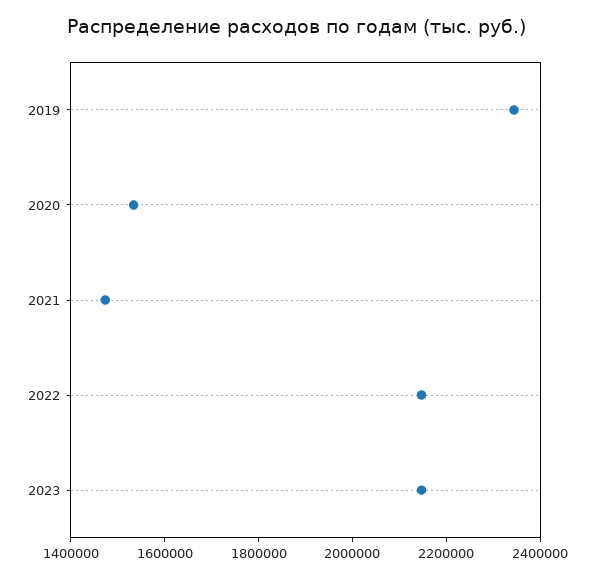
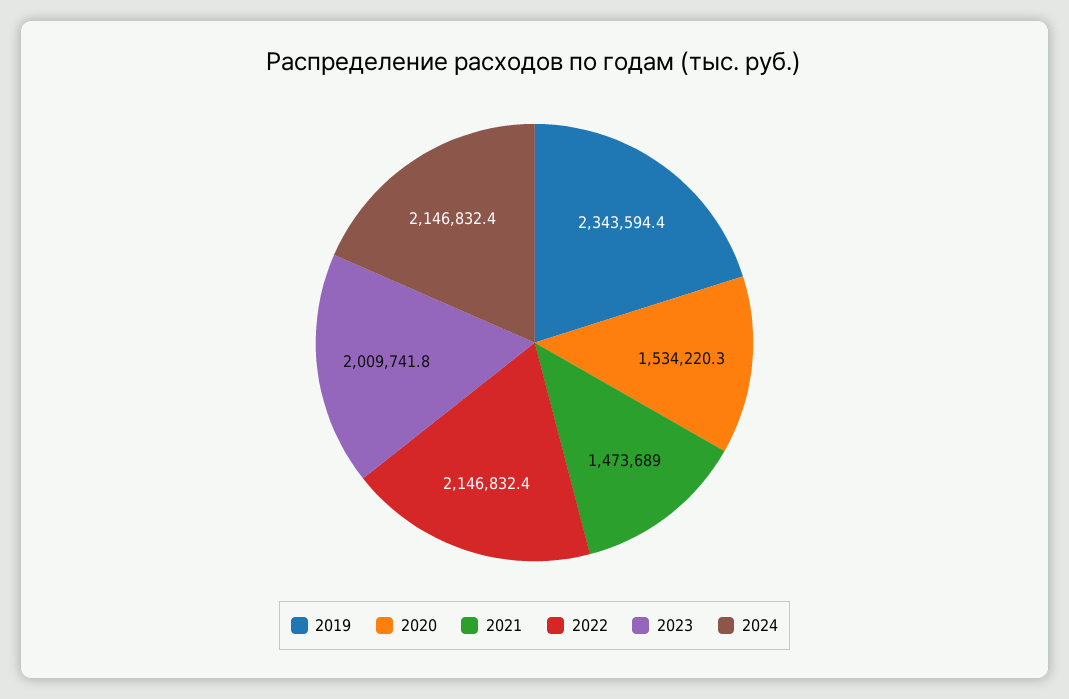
2023: 2150000 -> 2009741.8
2024: none -> 2146832.4

